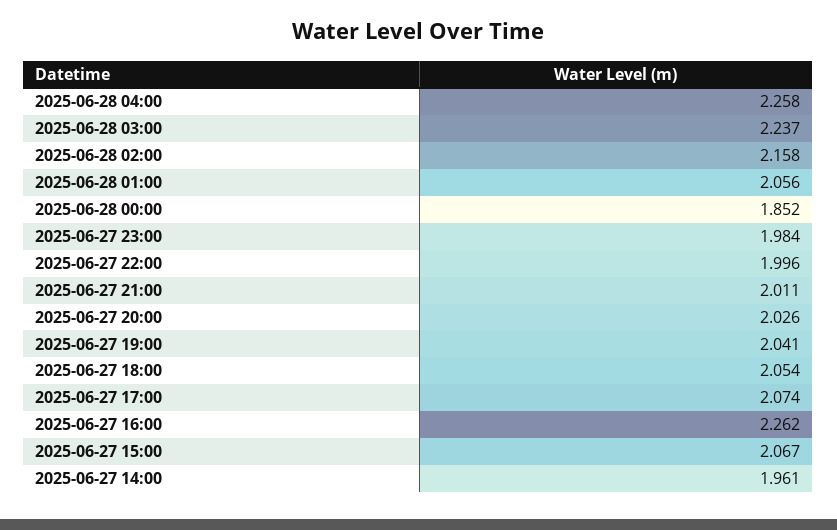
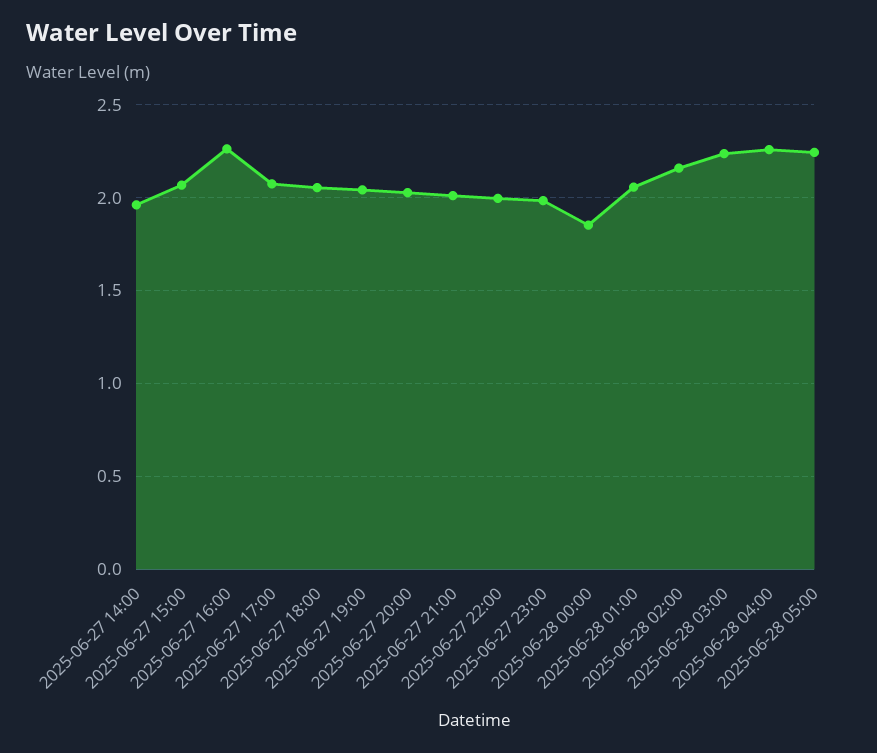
2025-06-28 05:00: none -> 2.25

